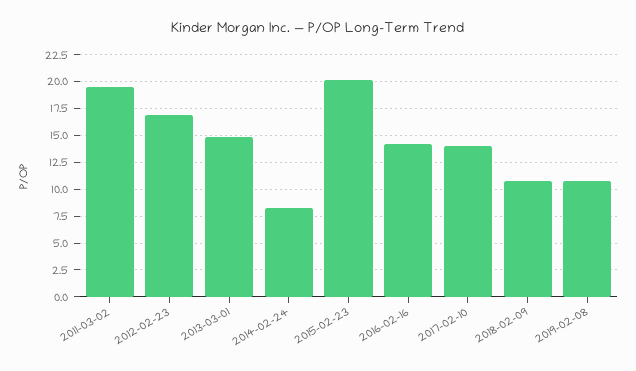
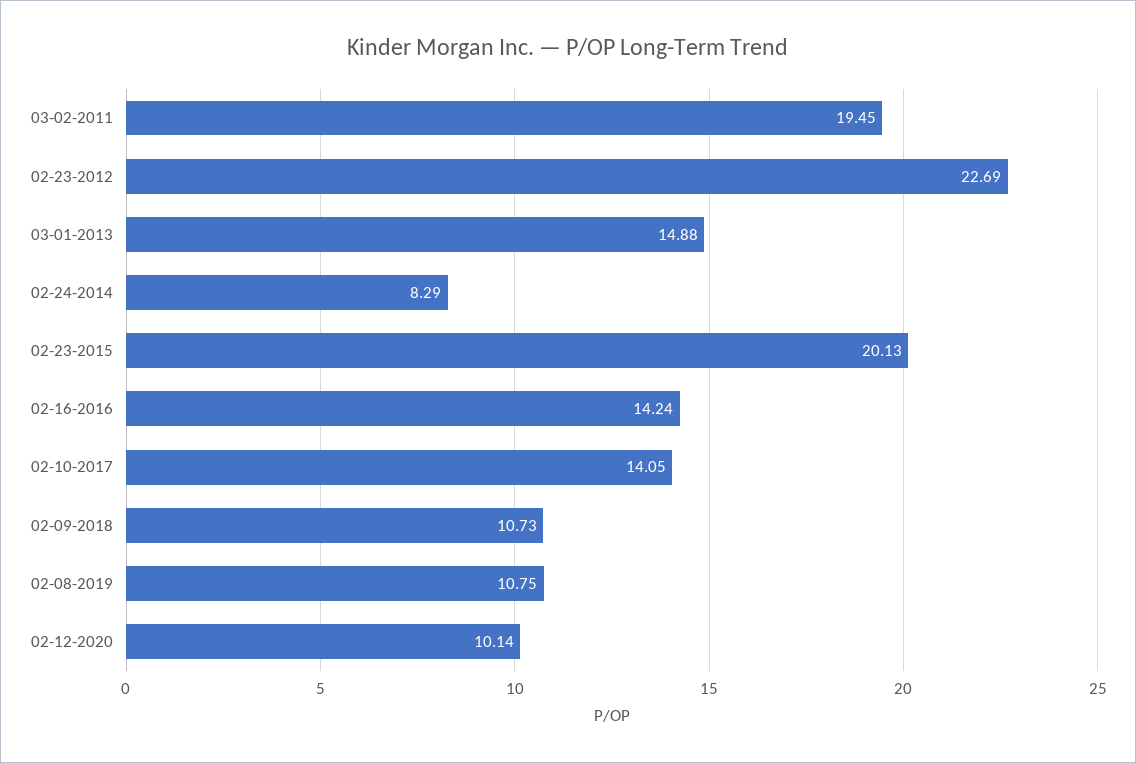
2012-02-23: 17.5 -> 22.69
02-12-2020: none -> 10.14

